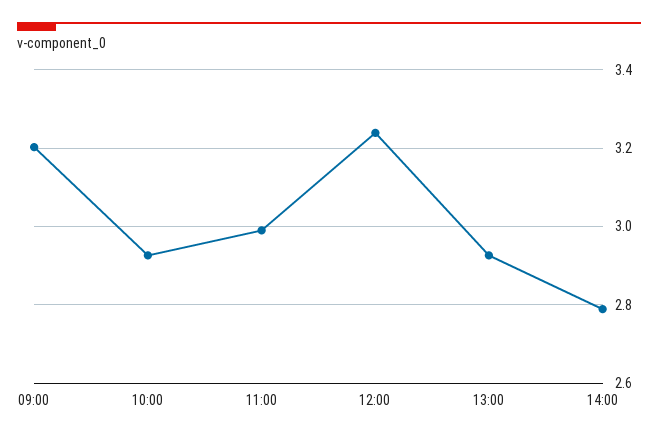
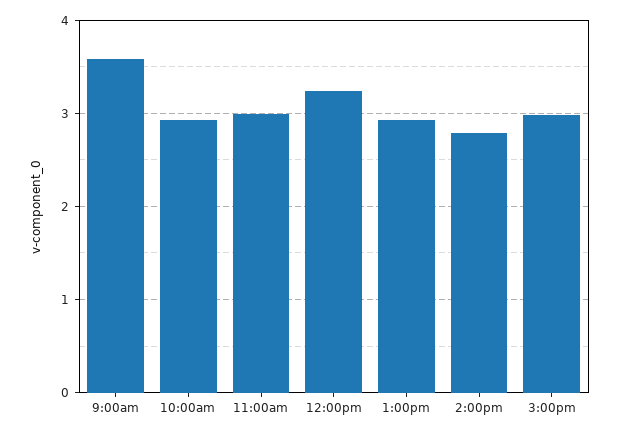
09:00: 3.2 -> 3.6
3:00pm: none -> 3

